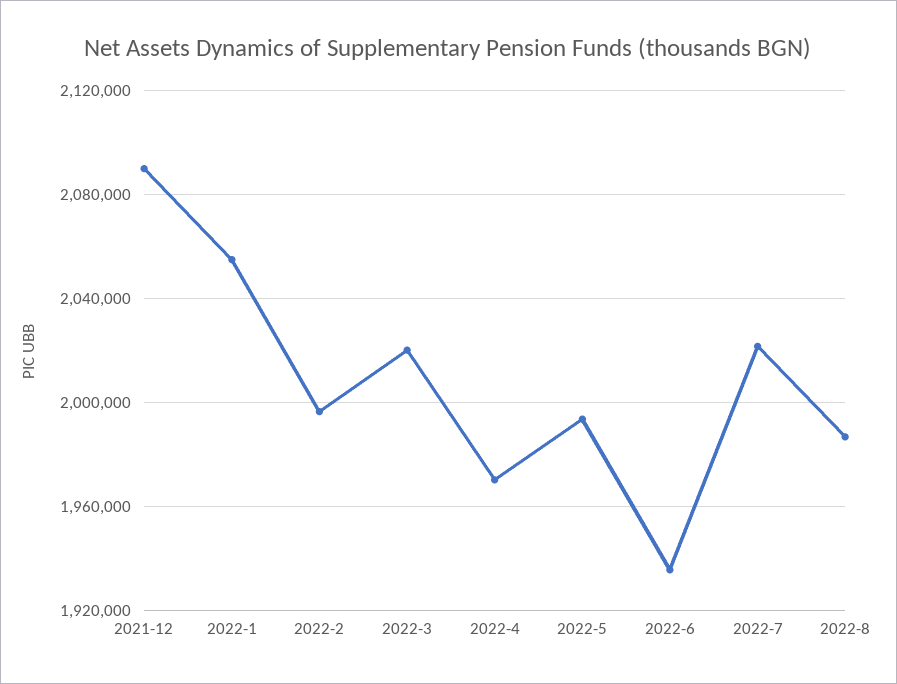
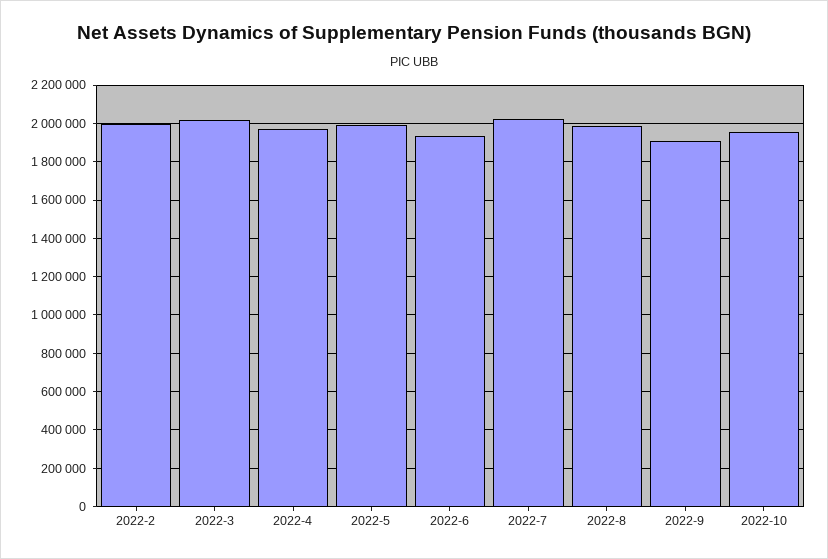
2021-12: 2090000 -> none
2022-1: 2055000 -> none
2022-9: none -> 1900000
2022-10: none -> 1950000

